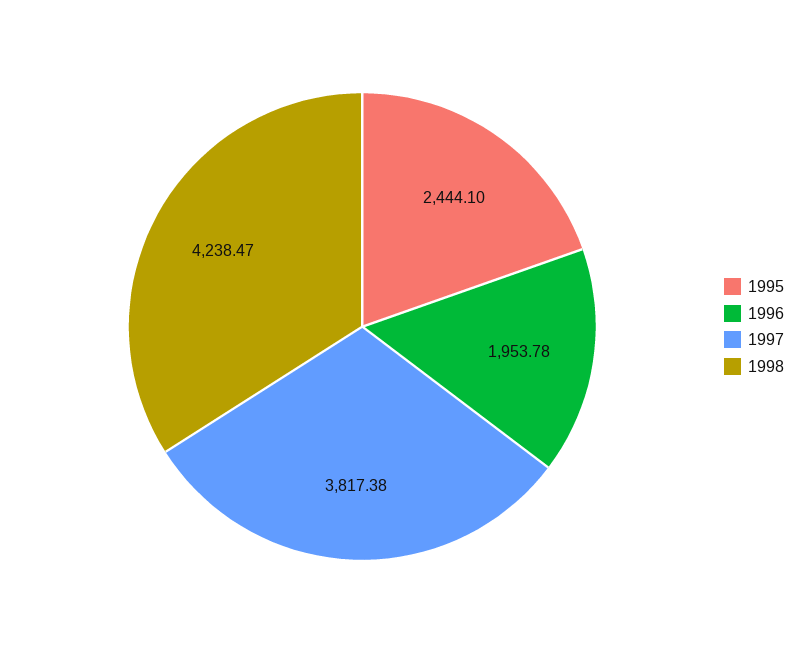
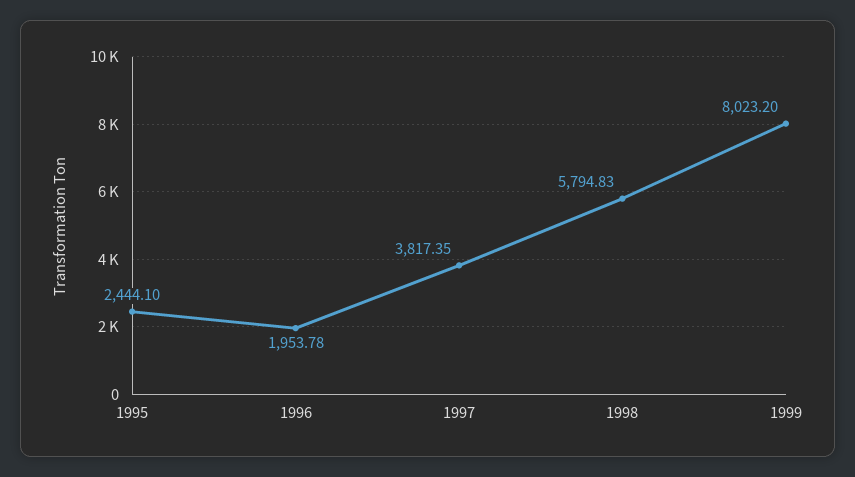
1997: 3817.38 -> 3817.35
1998: 4238.47 -> 5794.83
1999: none -> 8023.2

